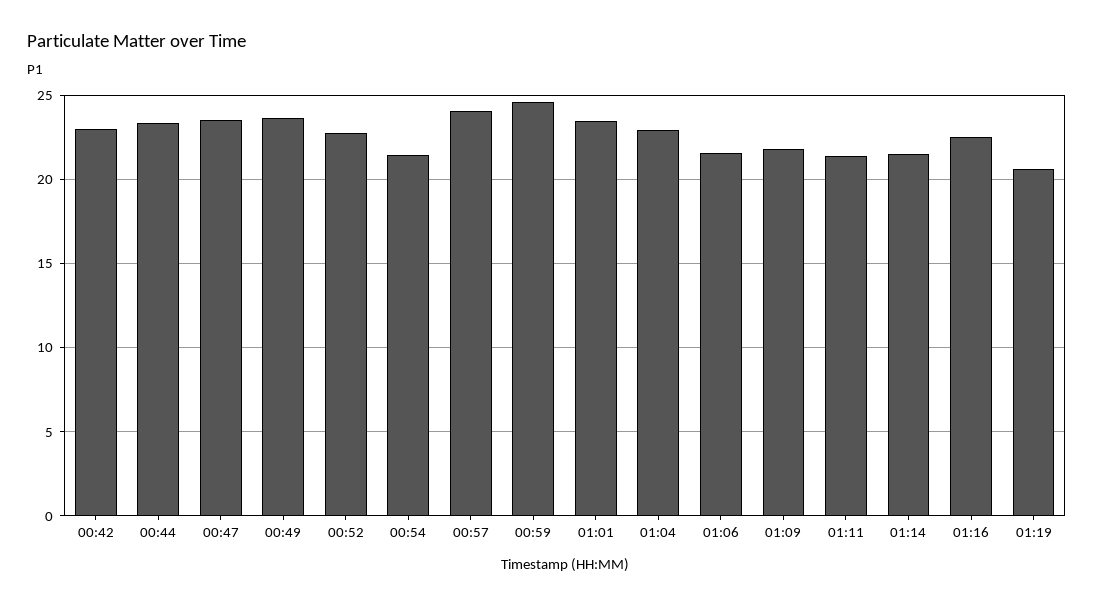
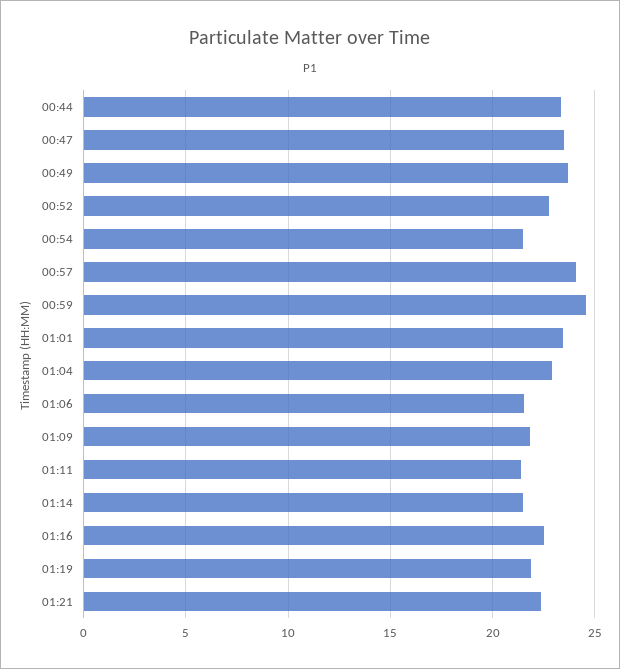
00:42: 23 -> none
01:19: 20.5 -> 22
01:21: none -> 22.5

